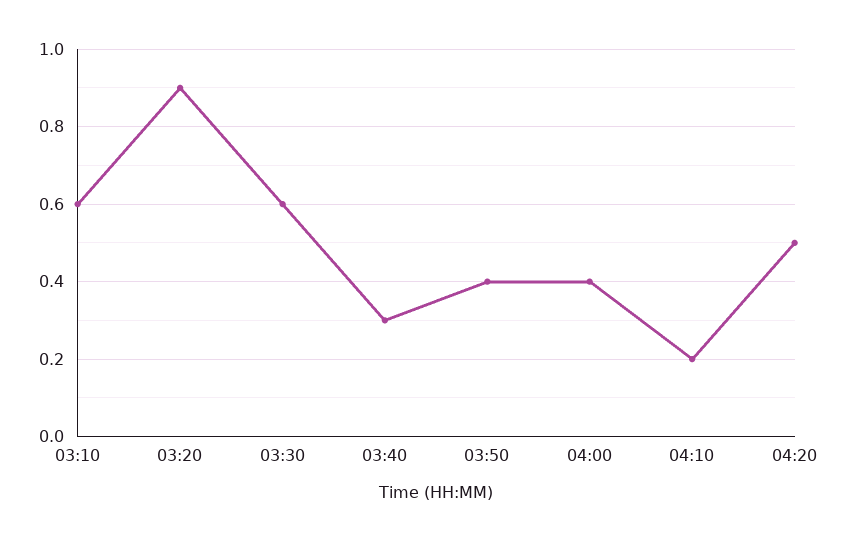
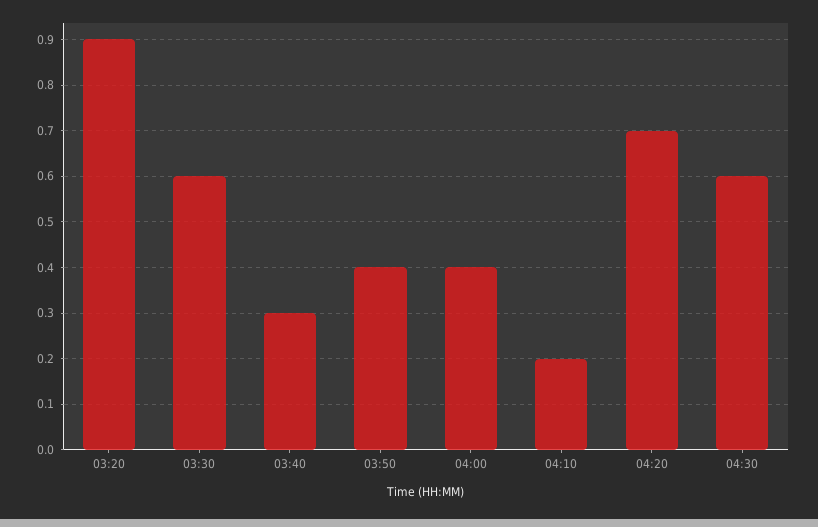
03:10: 0.6 -> none
04:20: 0.5 -> 0.7
04:30: none -> 0.6

